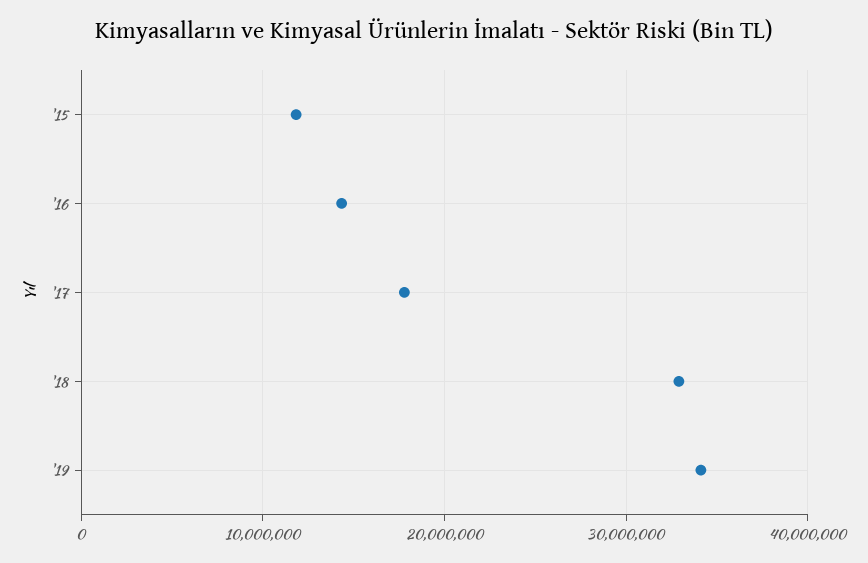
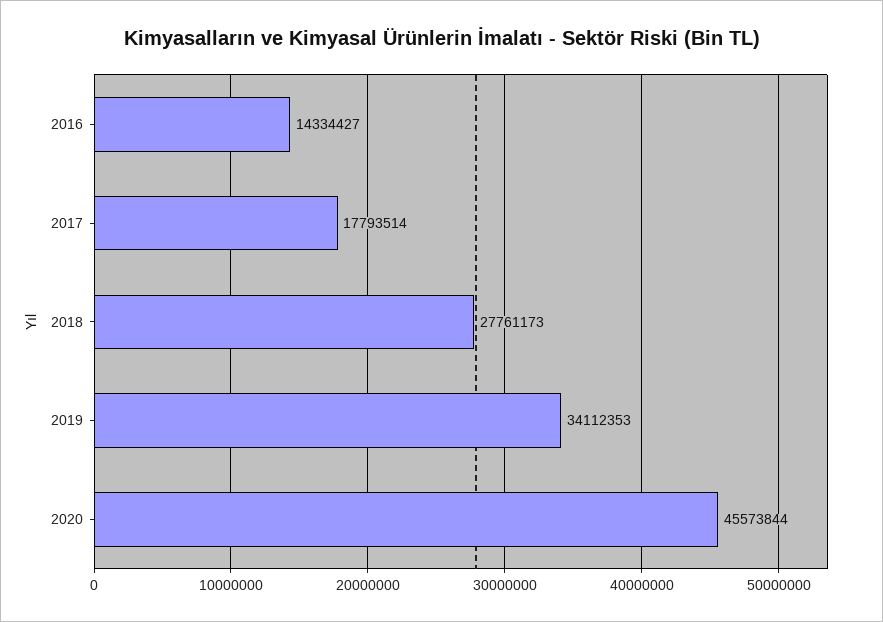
'15: 12000000 -> none
'18: 33000000 -> 27761173
2020: none -> 45573844

